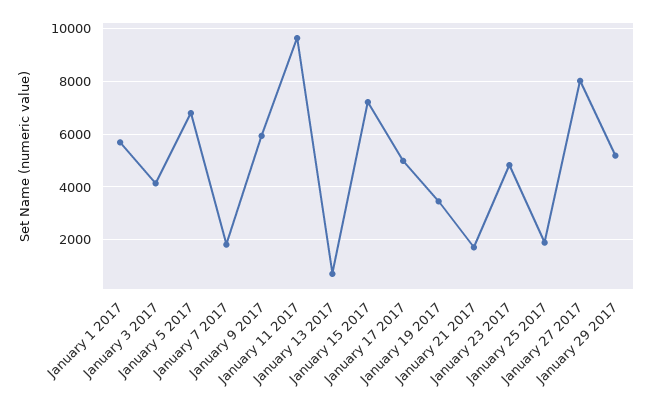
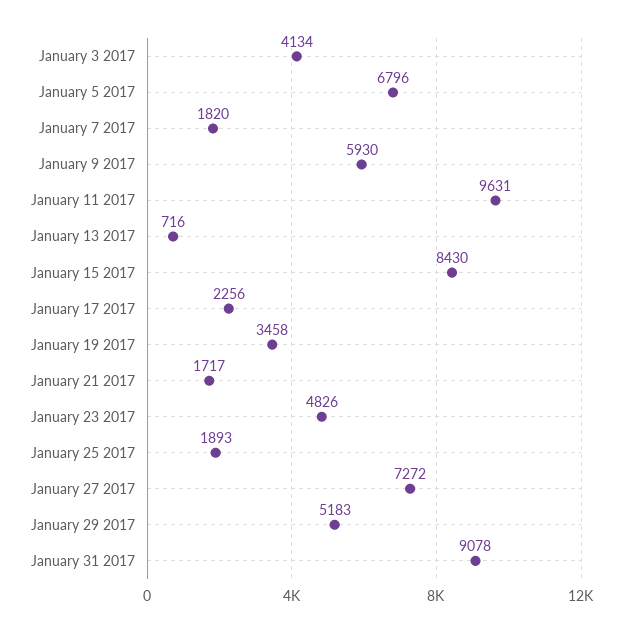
January 1 2017: 5750 -> none
January 15 2017: 7250 -> 8430
January 17 2017: 5000 -> 2256
January 27 2017: 8000 -> 7272
January 31 2017: none -> 9078

